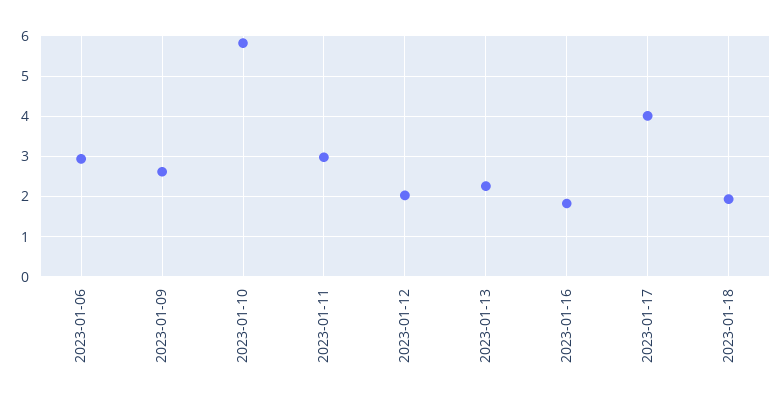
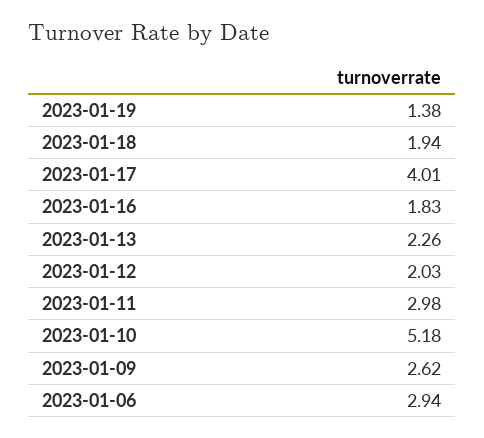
2023-01-10: 5.8 -> 5.18
2023-01-19: none -> 1.38

